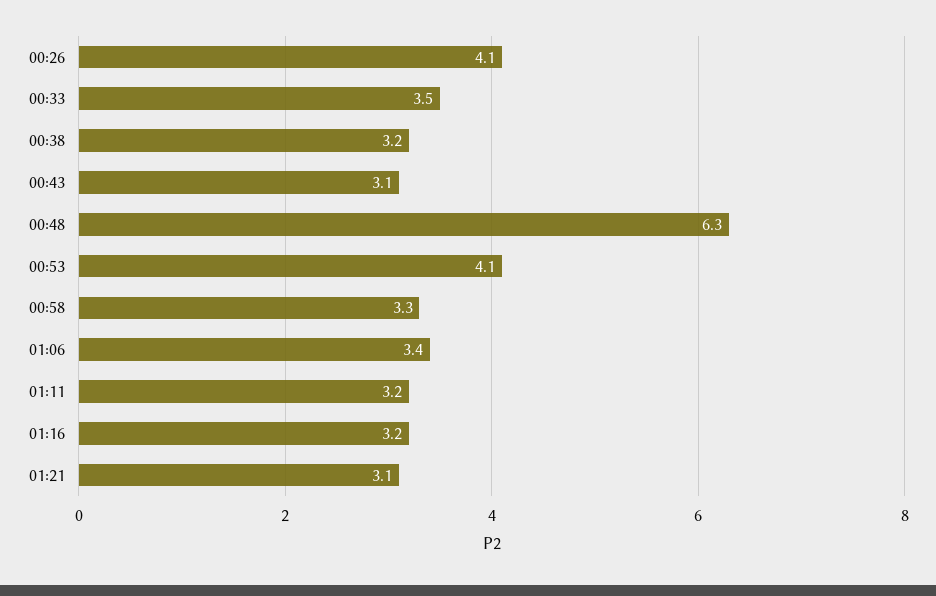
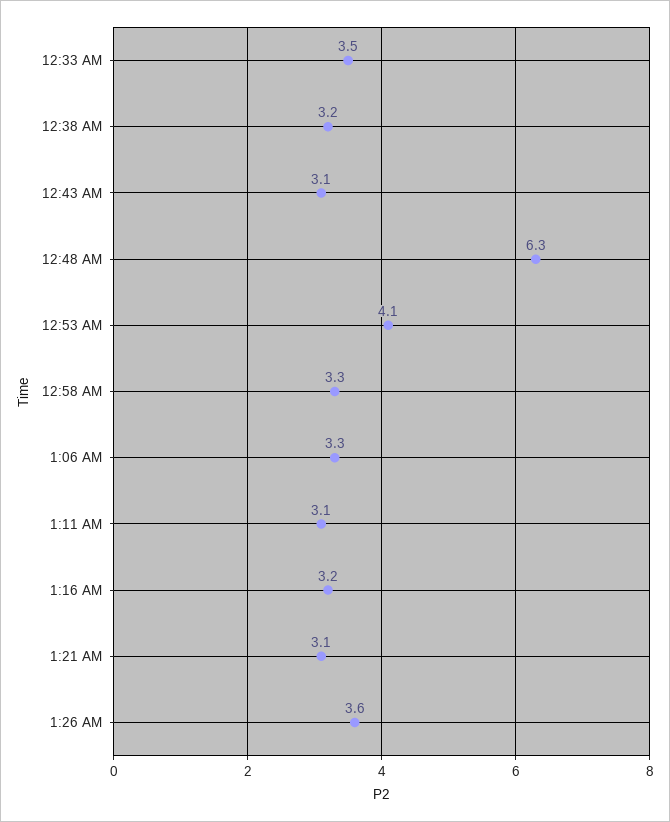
00:26: 4.1 -> none
01:06: 3.4 -> 3.3
01:11: 3.2 -> 3.1
1:26 AM: none -> 3.6

